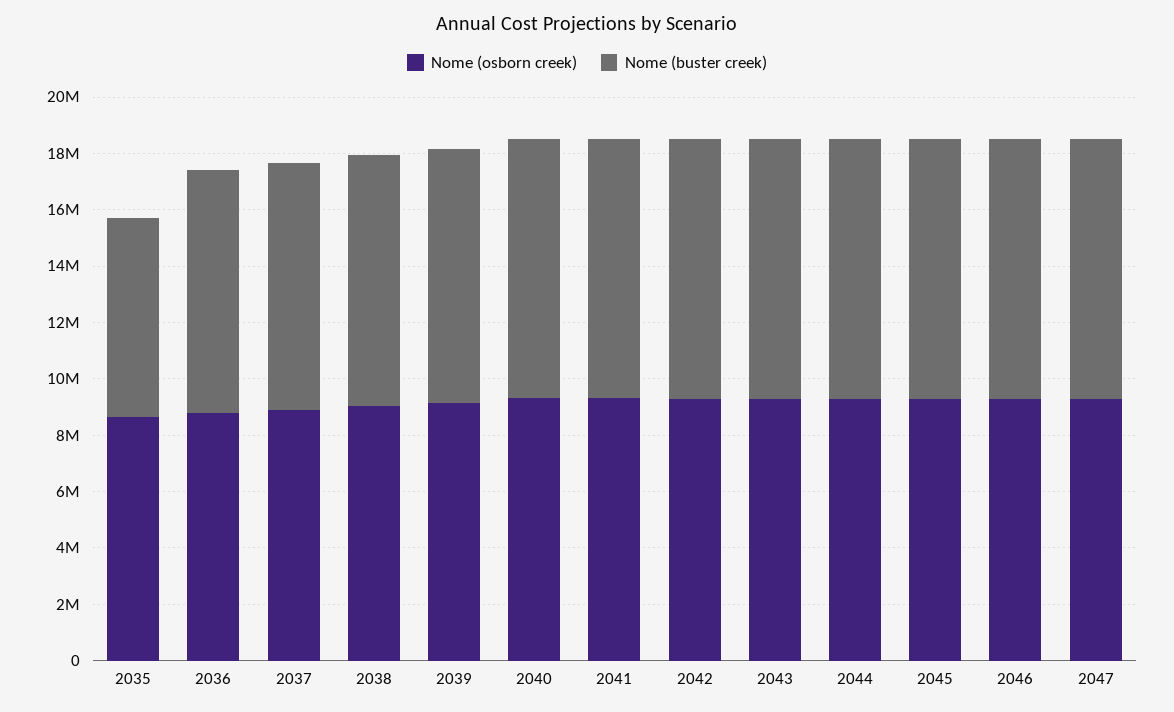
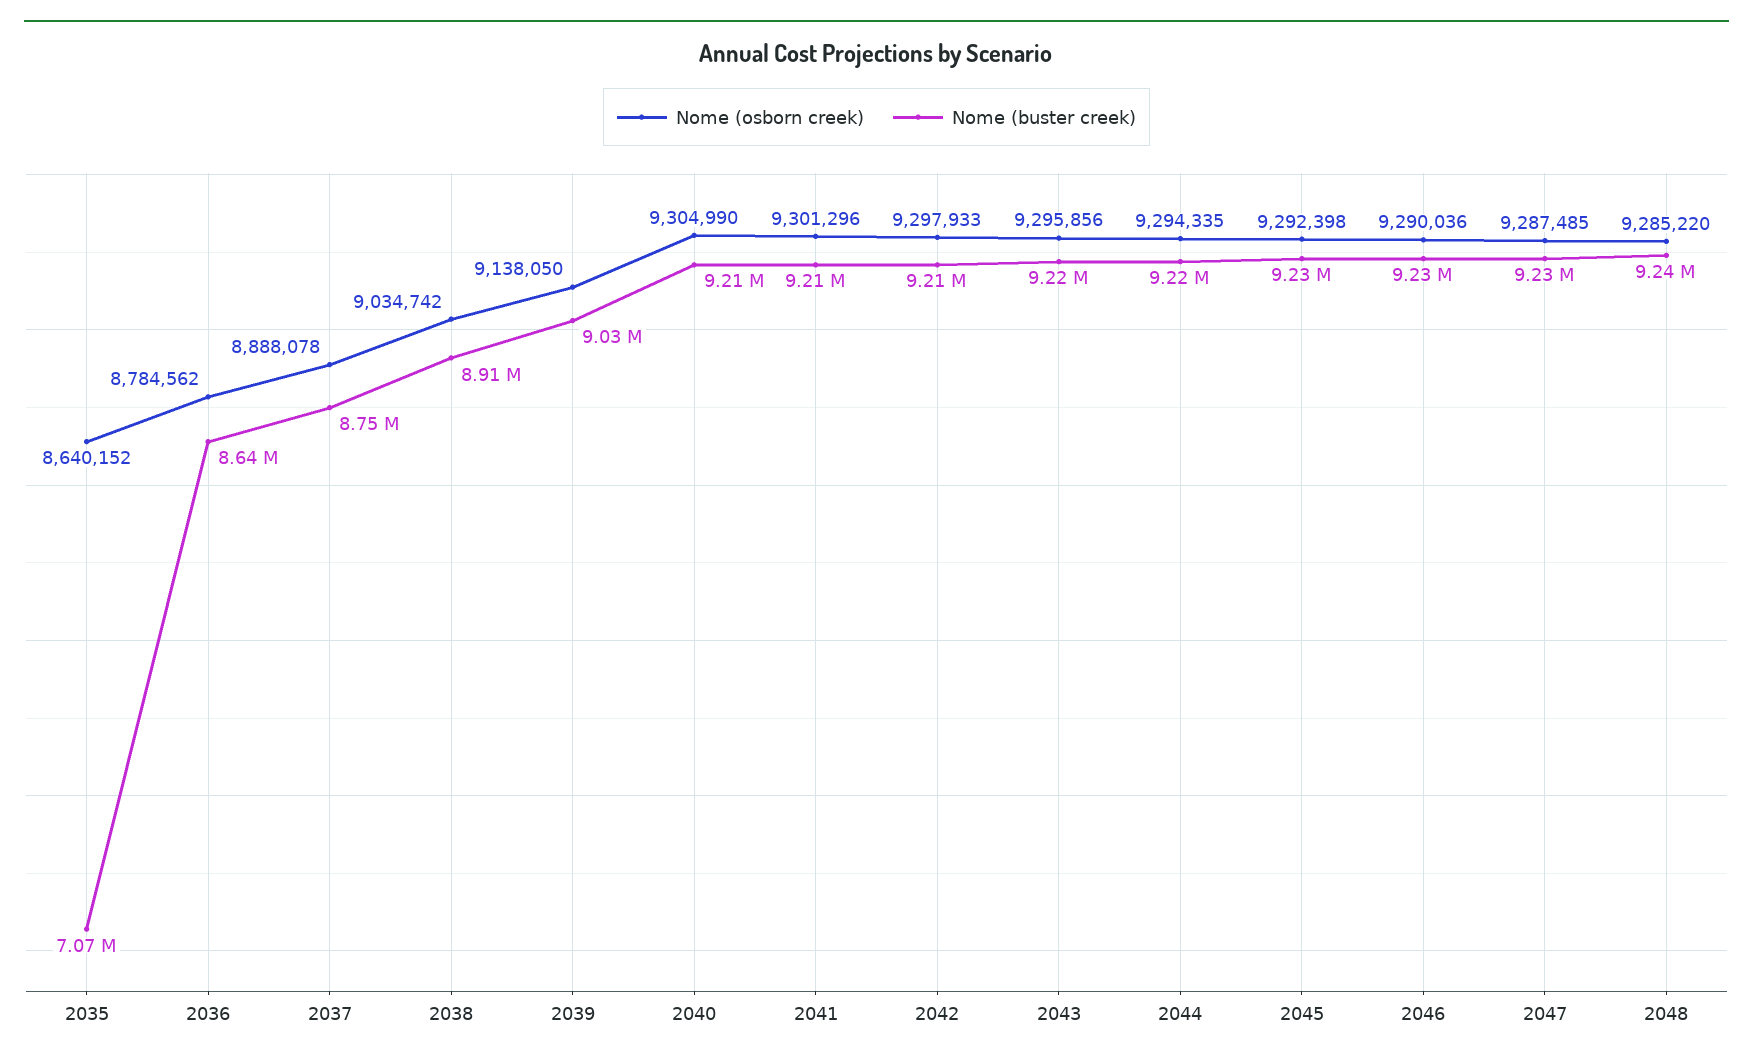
Nome (osborn creek), 2048: none -> 9285220
Nome (buster creek), 2048: none -> 9240000

